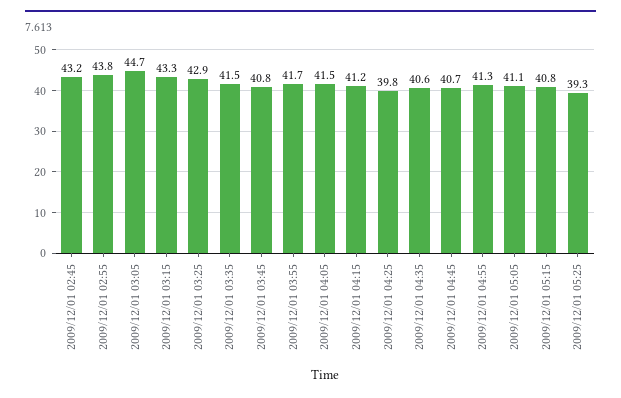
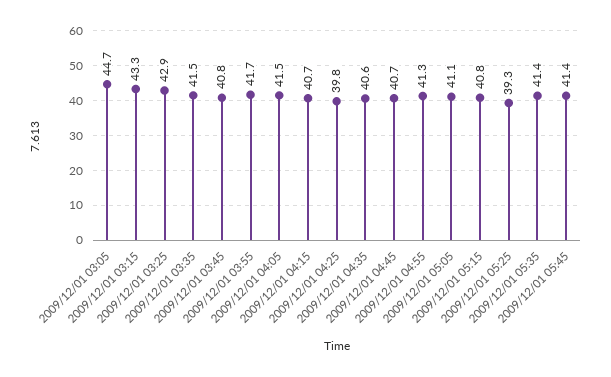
2009/12/01 02:45: 43.2 -> none
2009/12/01 02:55: 43.8 -> none
2009/12/01 04:15: 41.2 -> 40.7
2009/12/01 05:35: none -> 41.4
2009/12/01 05:45: none -> 41.4

